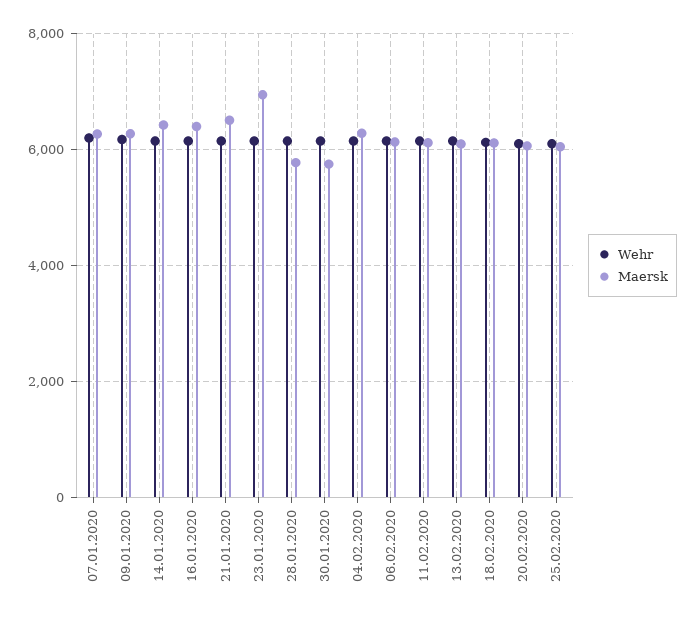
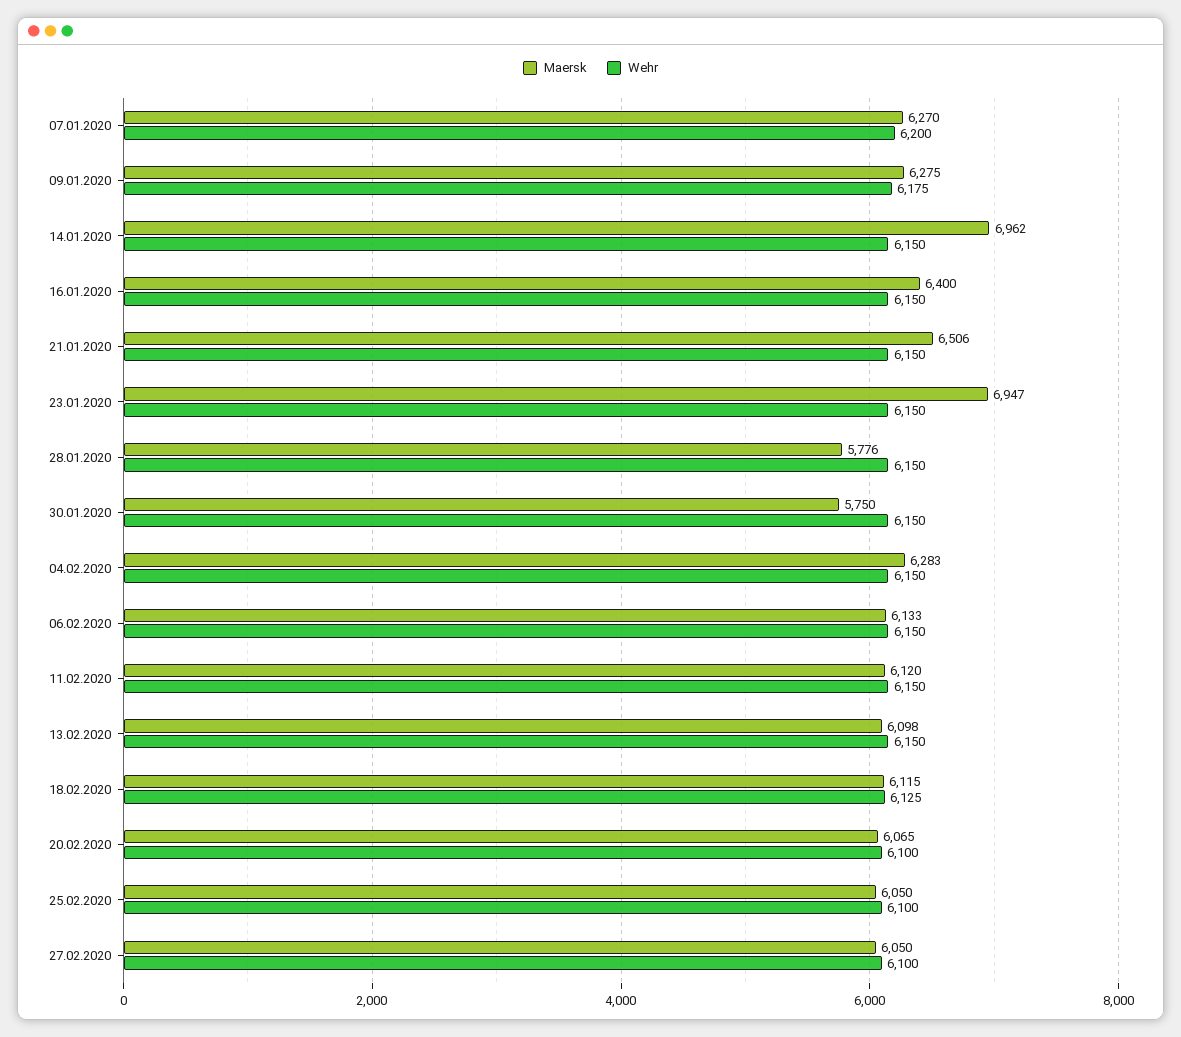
Maersk, 14.01.2020: 6400 -> 6962
Maersk, 27.02.2020: none -> 6050
Wehr, 27.02.2020: none -> 6100

